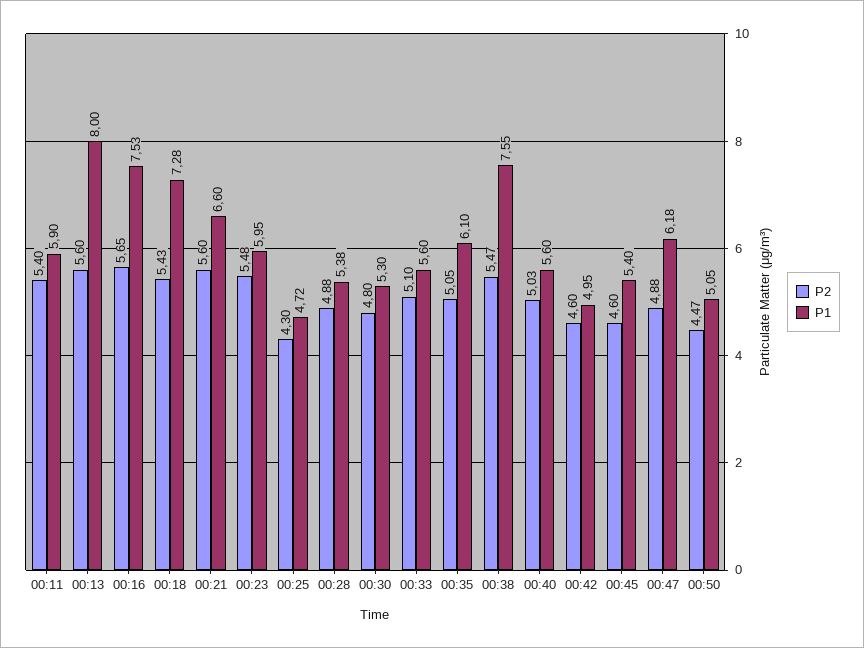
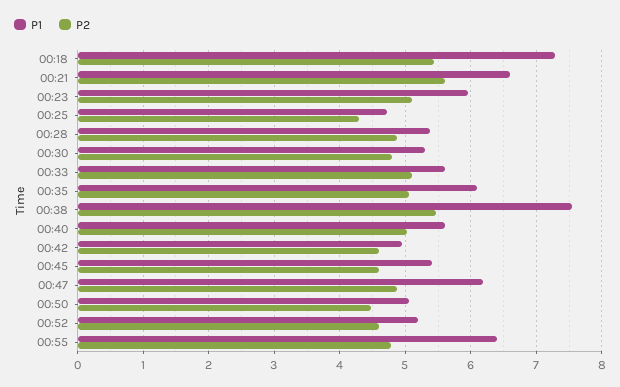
P2, 00:11: 5.4 -> none
P1, 00:11: 5.9 -> none
P2, 00:13: 5.6 -> none
P1, 00:13: 8 -> none
P2, 00:16: 5.65 -> none
P1, 00:16: 7.53 -> none
P2, 00:23: 5.48 -> 5.1
P1, 00:52: none -> 5.2
P2, 00:52: none -> 4.6
P1, 00:55: none -> 6.4
P2, 00:55: none -> 4.8

